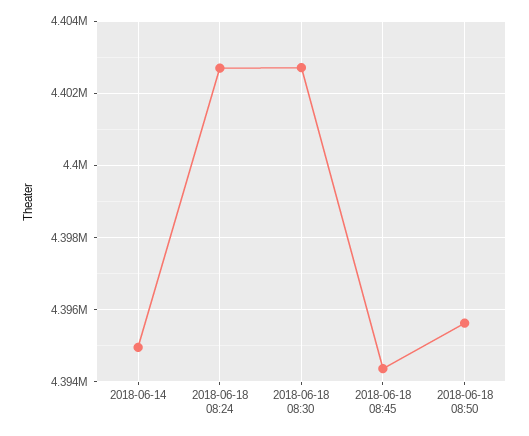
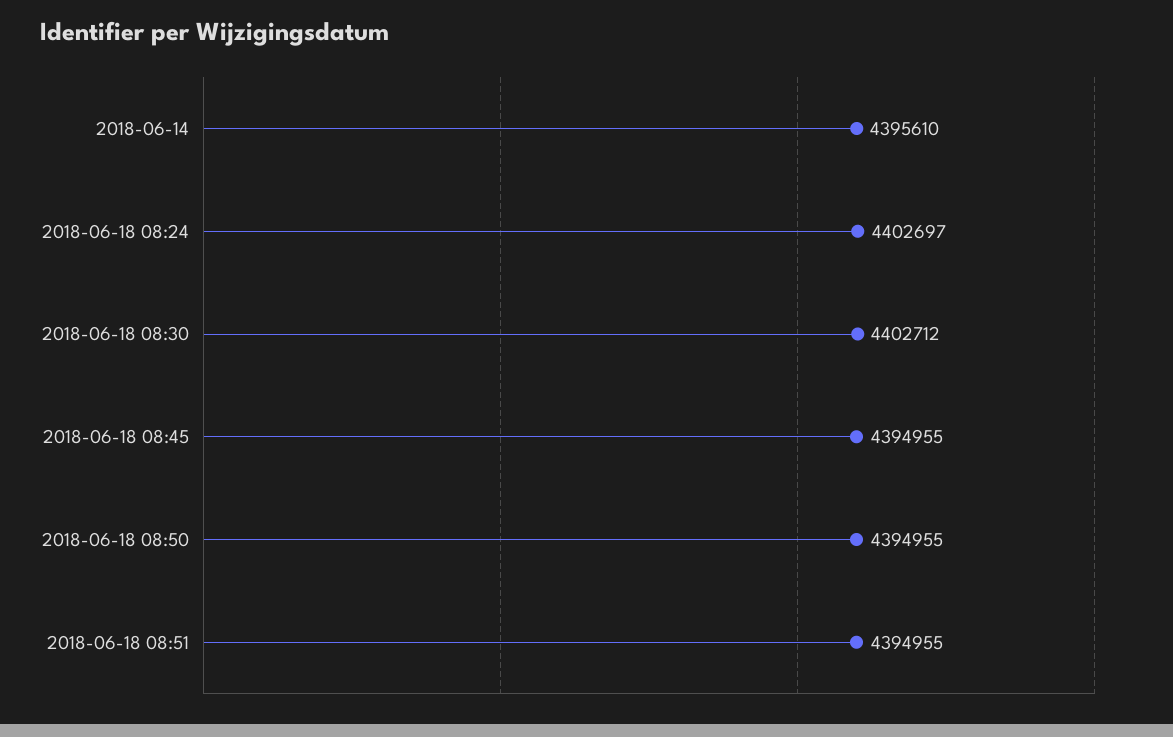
2018-06-14: 4395000 -> 4395610
2018-06-18 08:45: 4394400 -> 4394955
2018-06-18 08:50: 4395600 -> 4394955
2018-06-18 08:51: none -> 4394955

